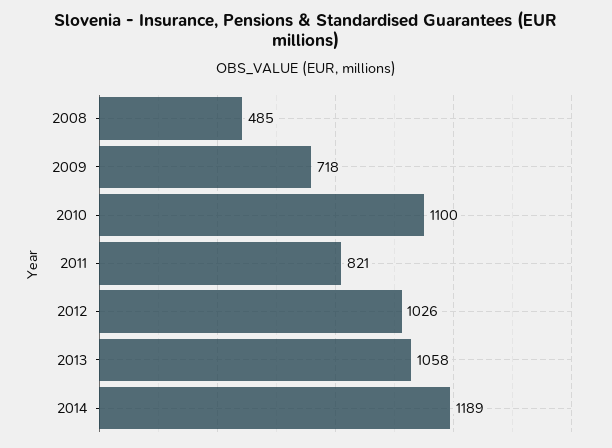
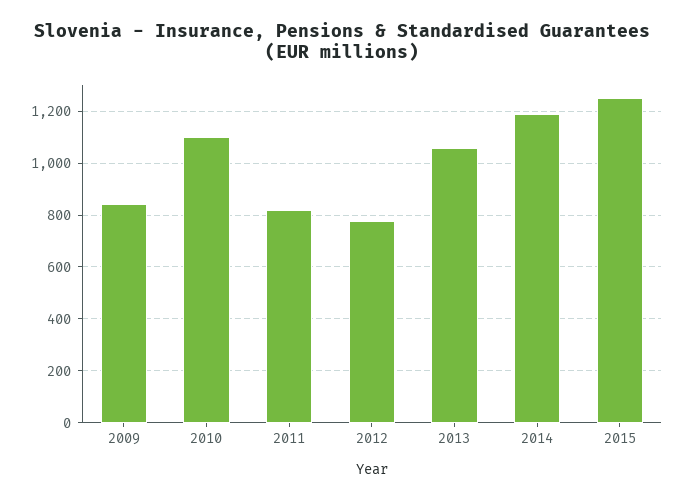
2008: 485 -> none
2009: 718 -> 850
2012: 1026 -> 775
2015: none -> 1250

